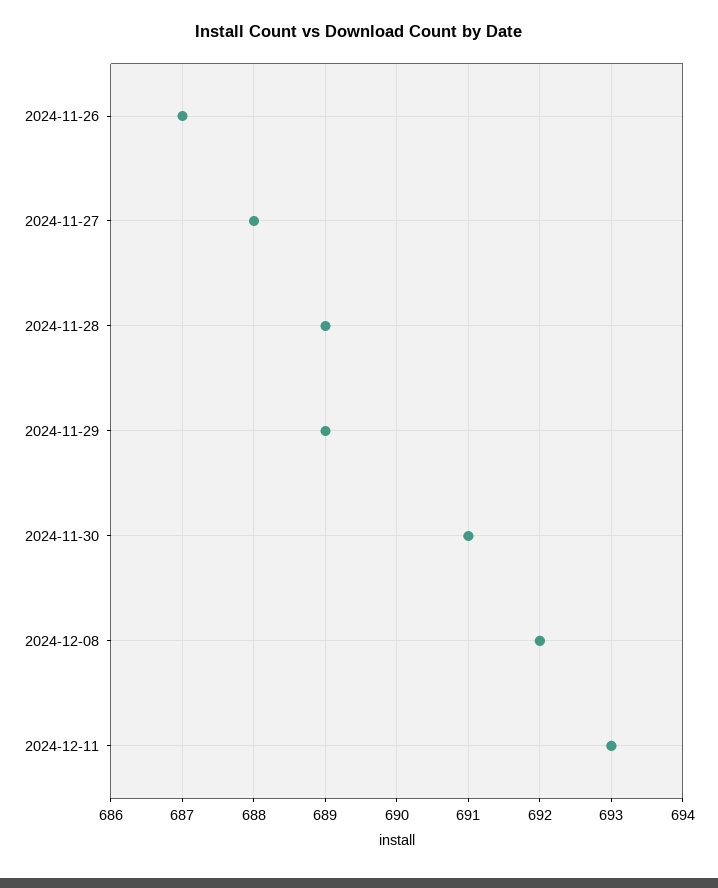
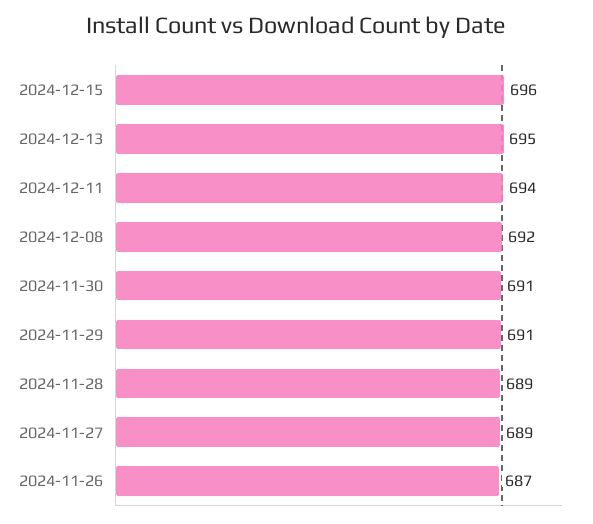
2024-11-27: 688 -> 689
2024-11-29: 689 -> 691
2024-12-11: 693 -> 694
2024-12-15: none -> 696
2024-12-13: none -> 695

